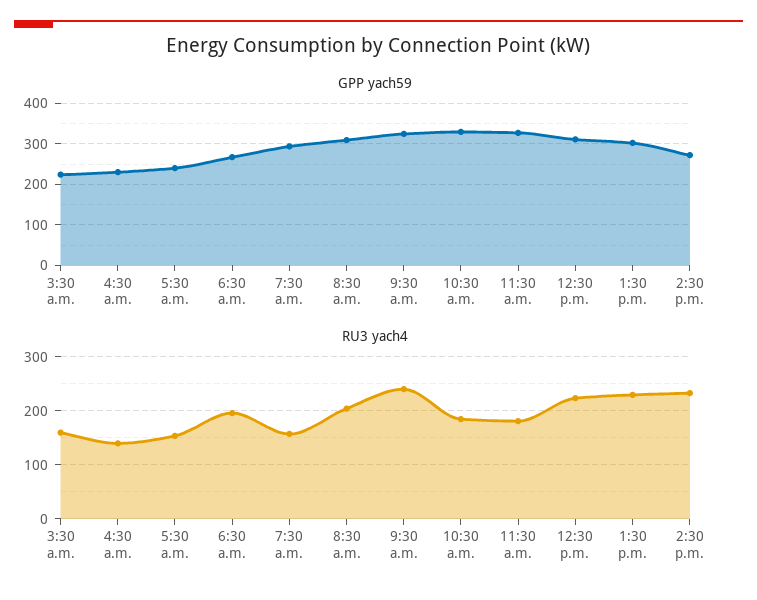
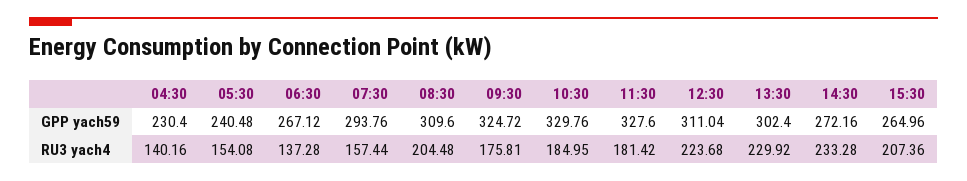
GPP yach59, 3:30 a.m.: 220 -> none
RU3 yach4, 3:30 a.m.: 160 -> none
RU3 yach4, 6:30 a.m.: 200 -> 137.28
RU3 yach4, 9:30 a.m.: 240 -> 175.81
GPP yach59, 15:30: none -> 264.96
RU3 yach4, 15:30: none -> 207.36

